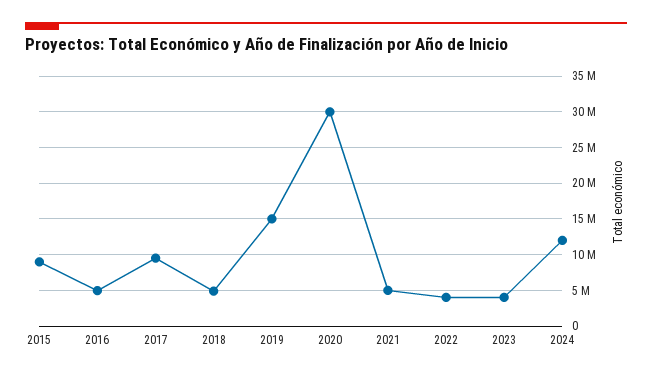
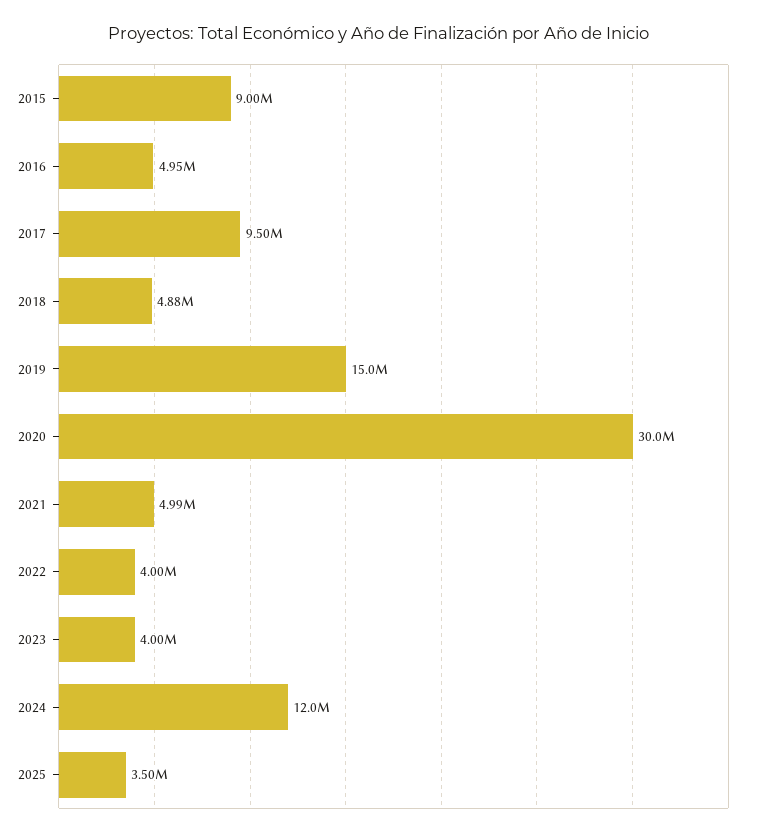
2025: none -> 3500000

